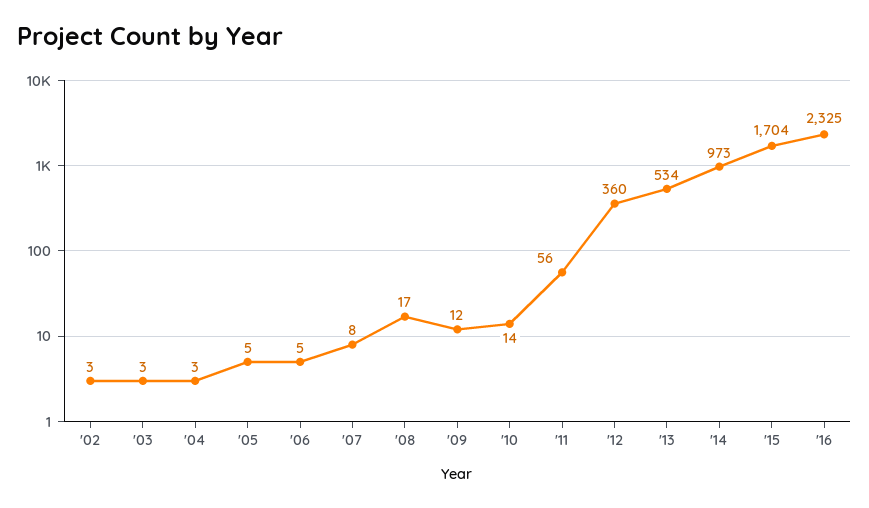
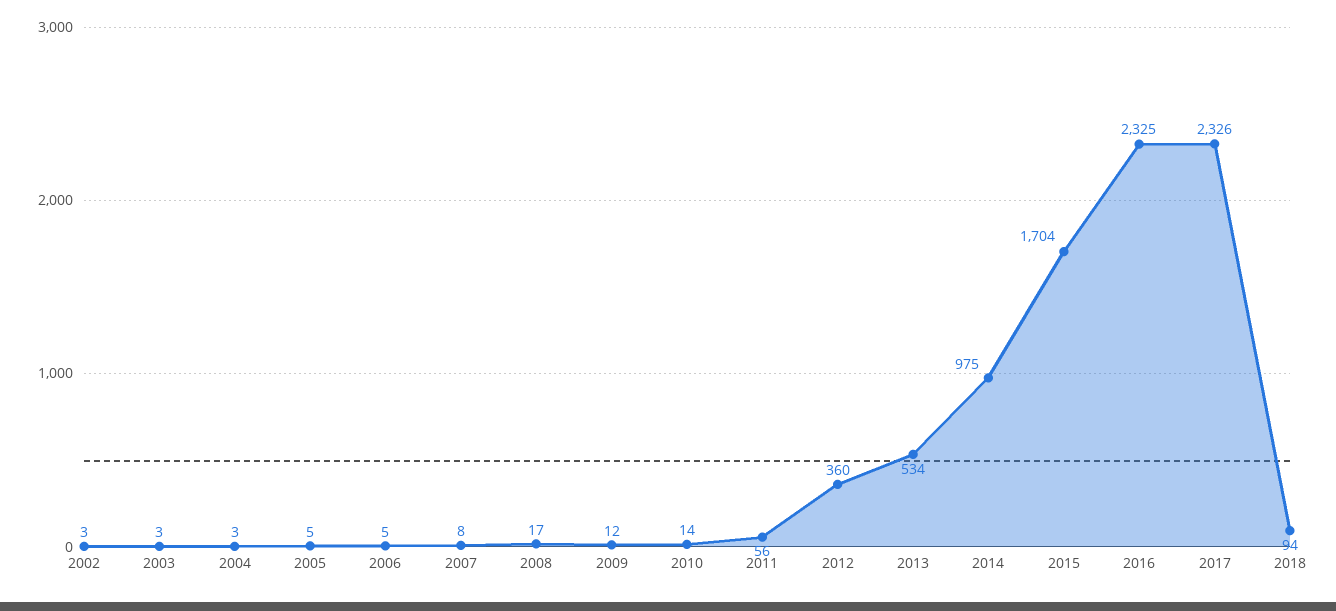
'14: 973 -> 975
2017: none -> 2326
2018: none -> 94

